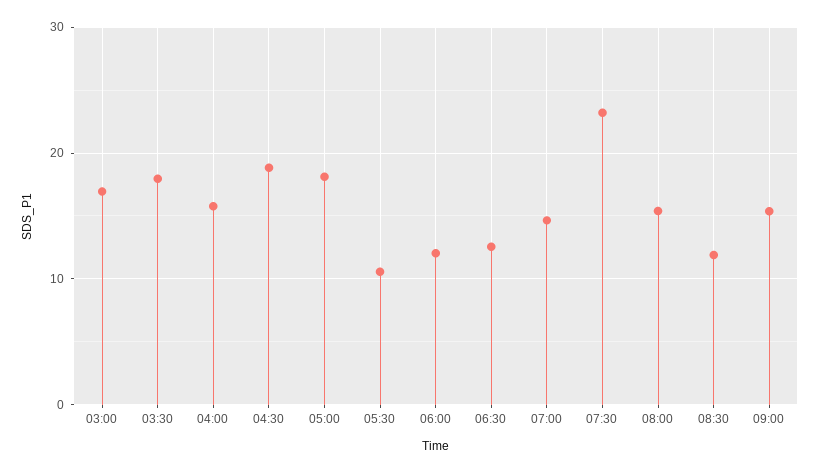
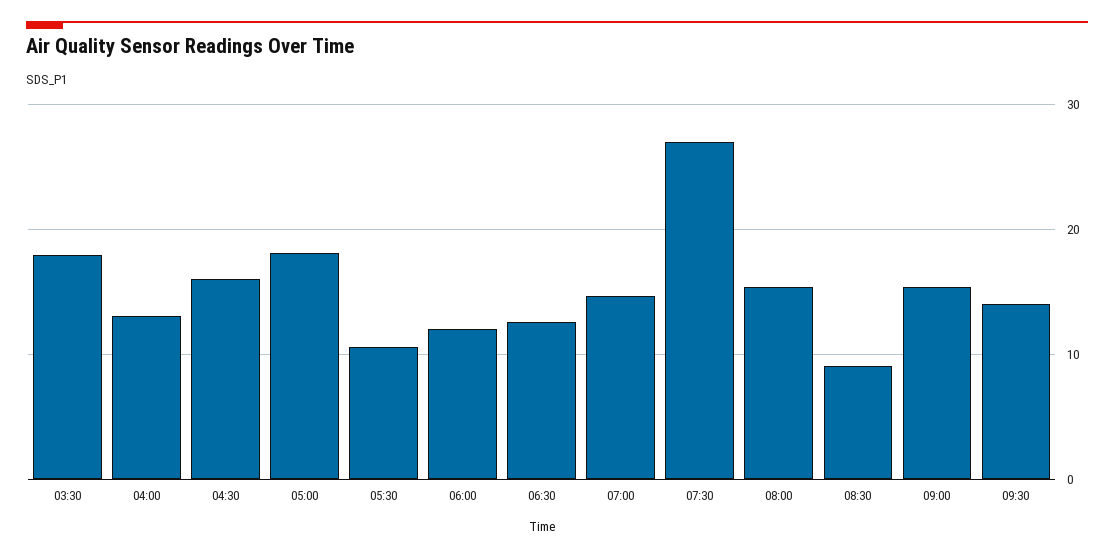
03:00: 17 -> none
04:00: 16 -> 13
04:30: 19 -> 16
07:30: 23 -> 27
08:30: 12 -> 9
09:30: none -> 14

